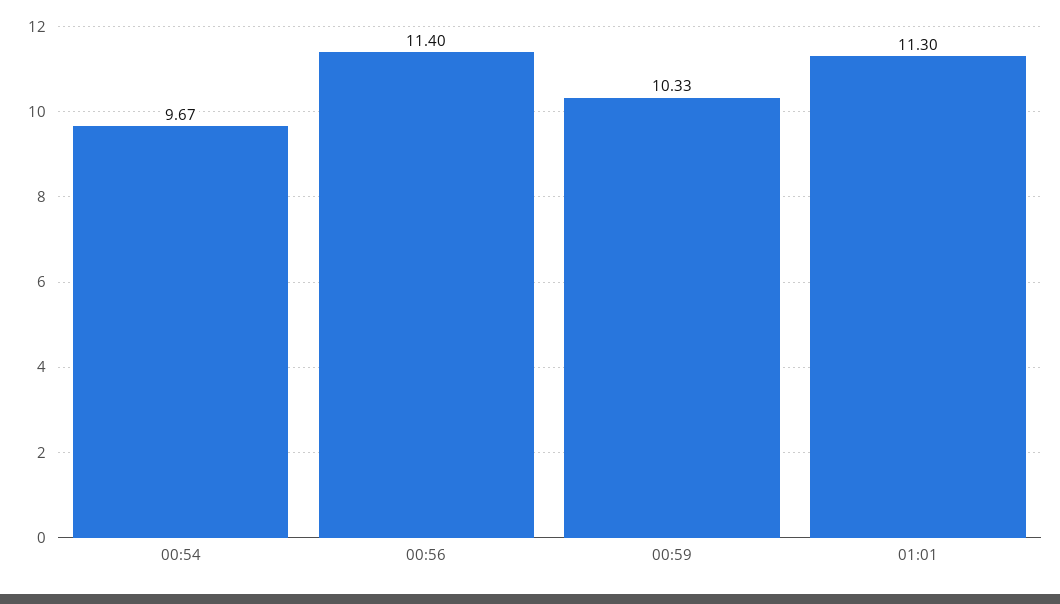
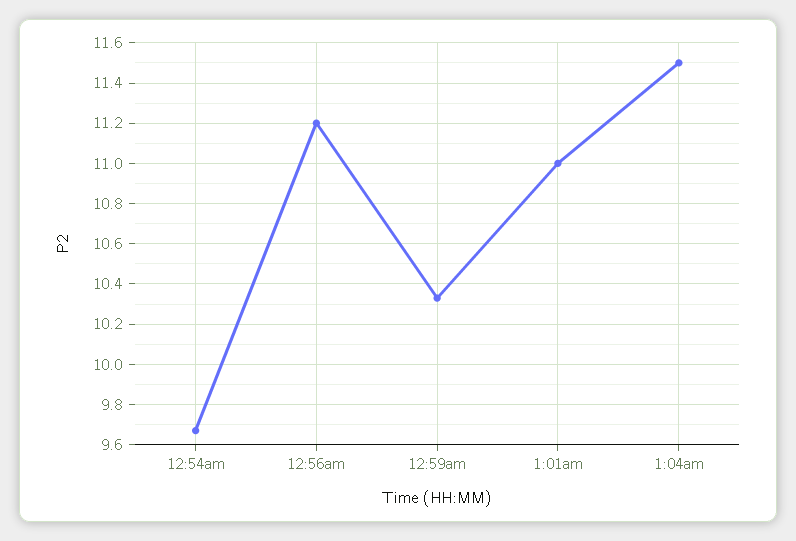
00:56: 11.4 -> 11.2
01:01: 11.3 -> 11
1:04am: none -> 11.5

